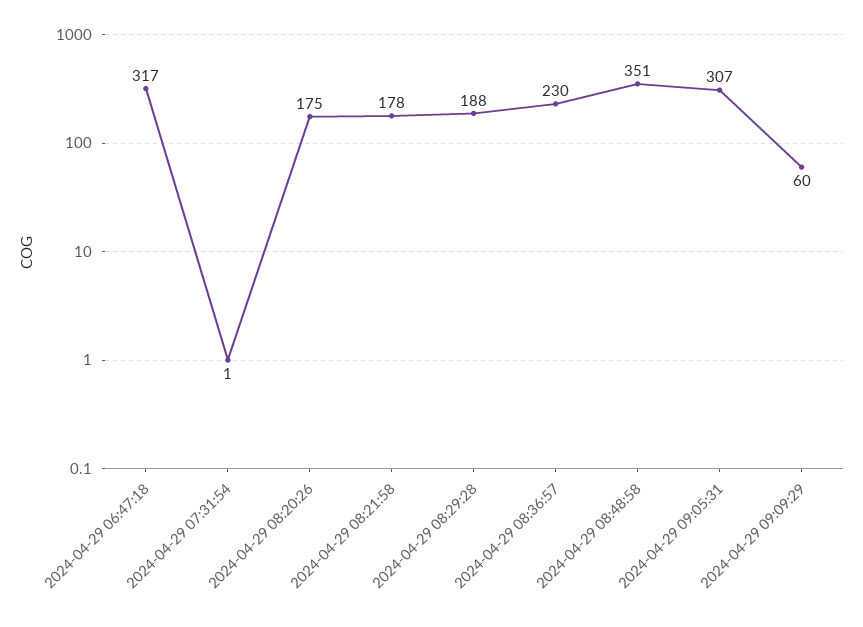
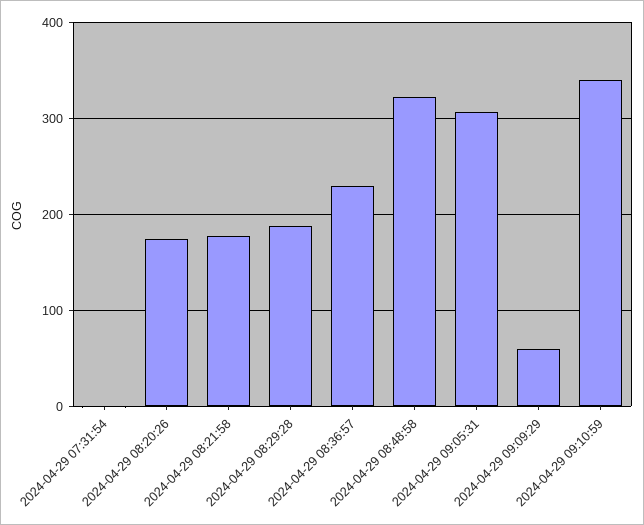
2024-04-29 06:47:18: 317 -> none
2024-04-29 08:48:58: 351 -> 320
2024-04-29 09:10:59: none -> 340

